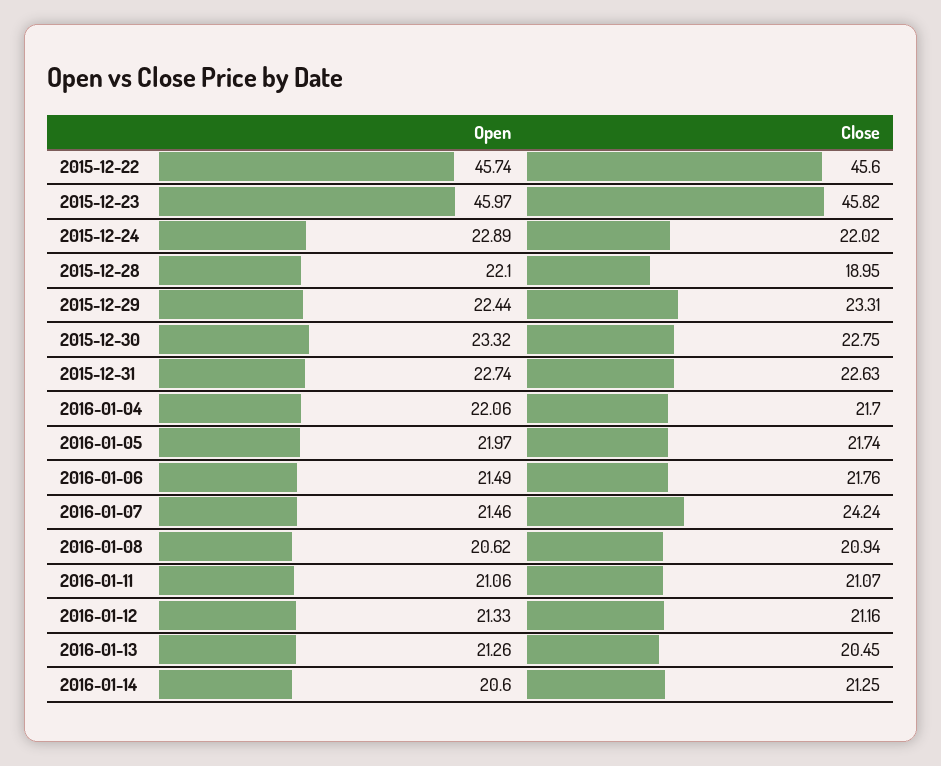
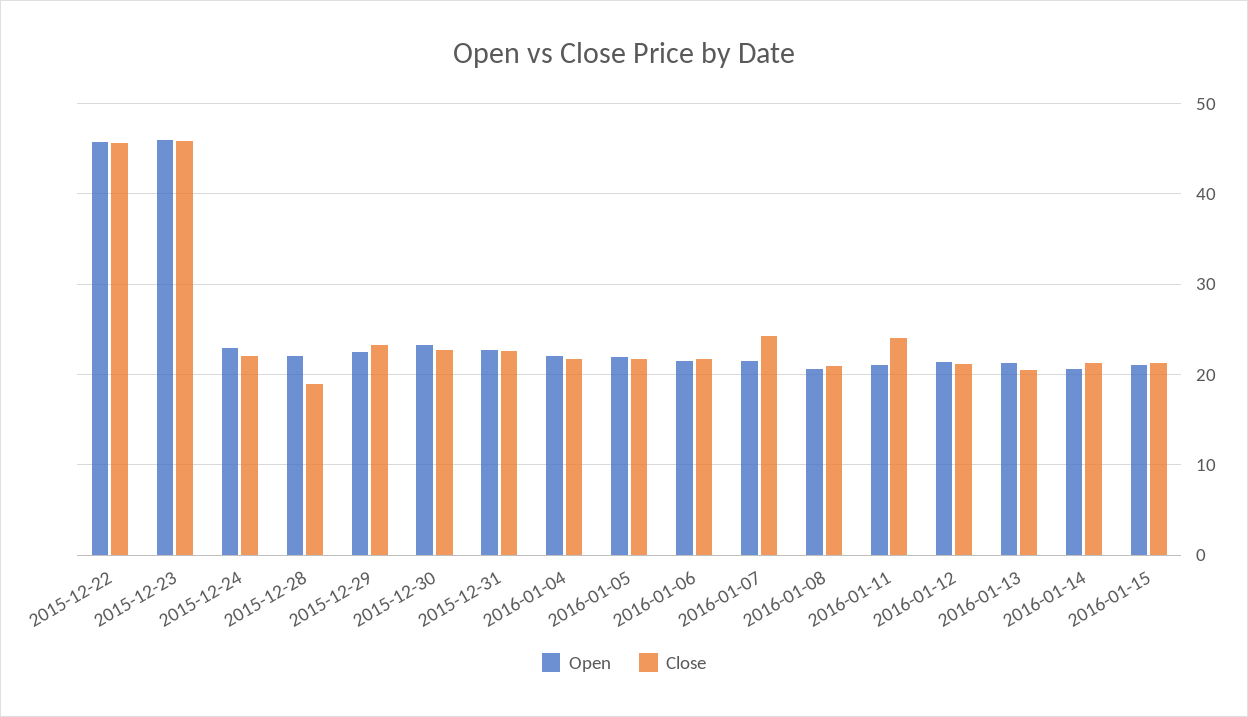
Close, 2016-01-11: 21.07 -> 24
Open, 2016-01-15: none -> 21
Close, 2016-01-15: none -> 21

